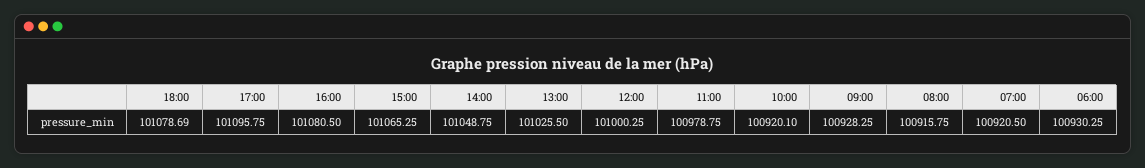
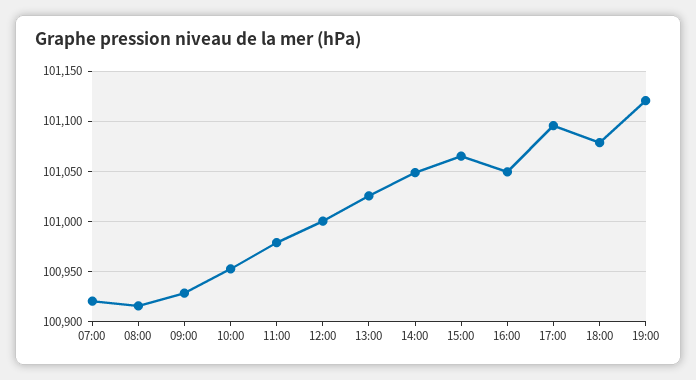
16:00: 101080.5 -> 101050
10:00: 100920.1 -> 100950
06:00: 100930.25 -> none
19:00: none -> 101120

